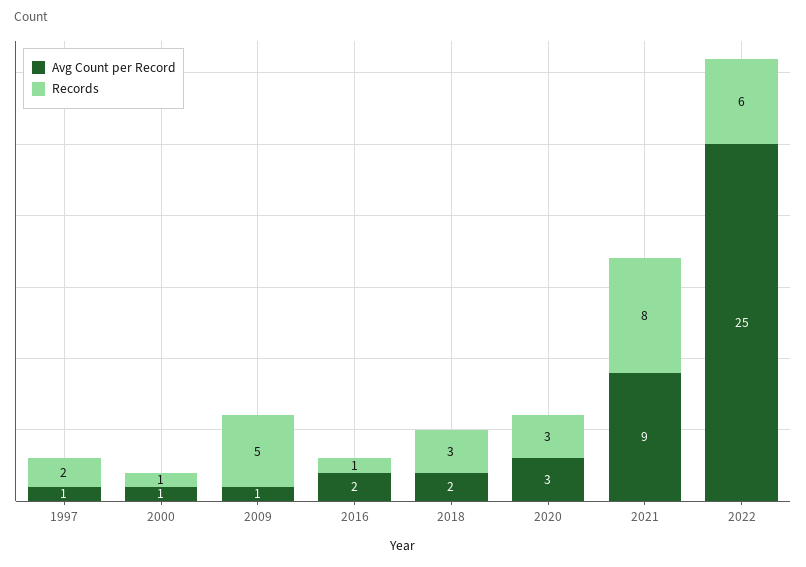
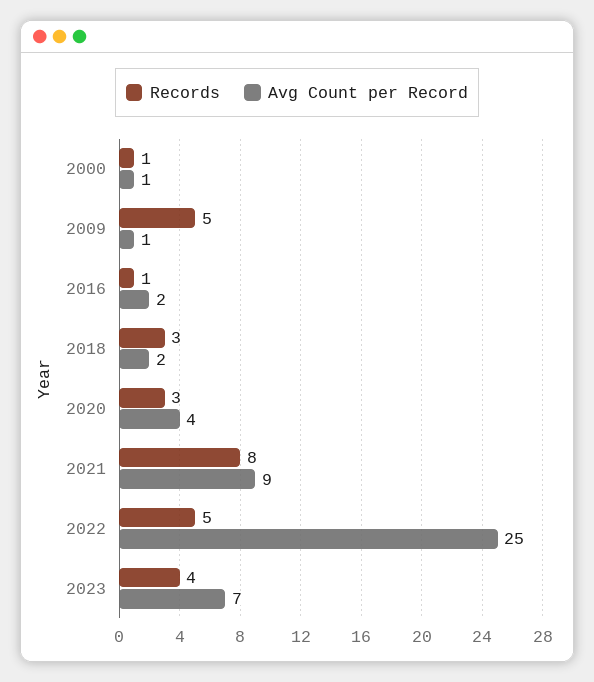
Avg Count per Record, 1997: 1 -> none
Records, 1997: 2 -> none
Avg Count per Record, 2020: 3 -> 4
Records, 2022: 6 -> 5
Records, 2023: none -> 4
Avg Count per Record, 2023: none -> 7

